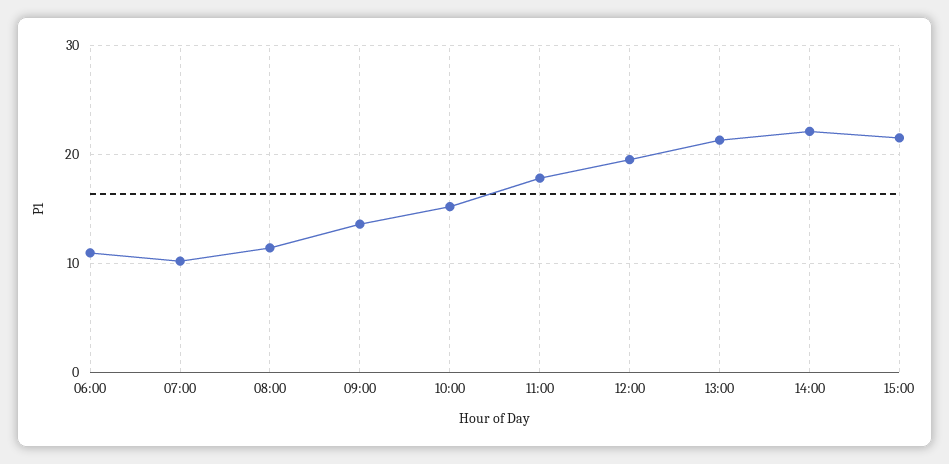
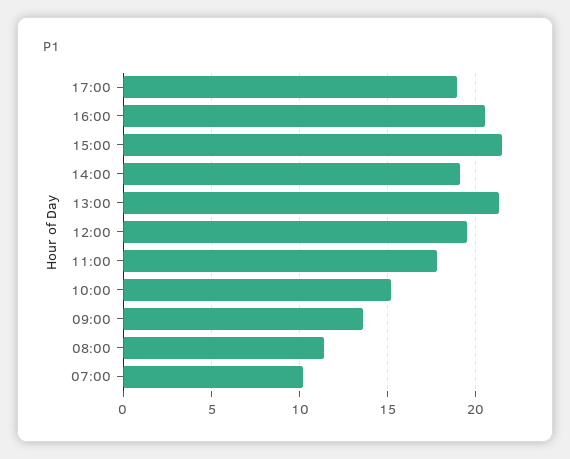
06:00: 11 -> none
14:00: 22 -> 19
17:00: none -> 19
16:00: none -> 20.5

